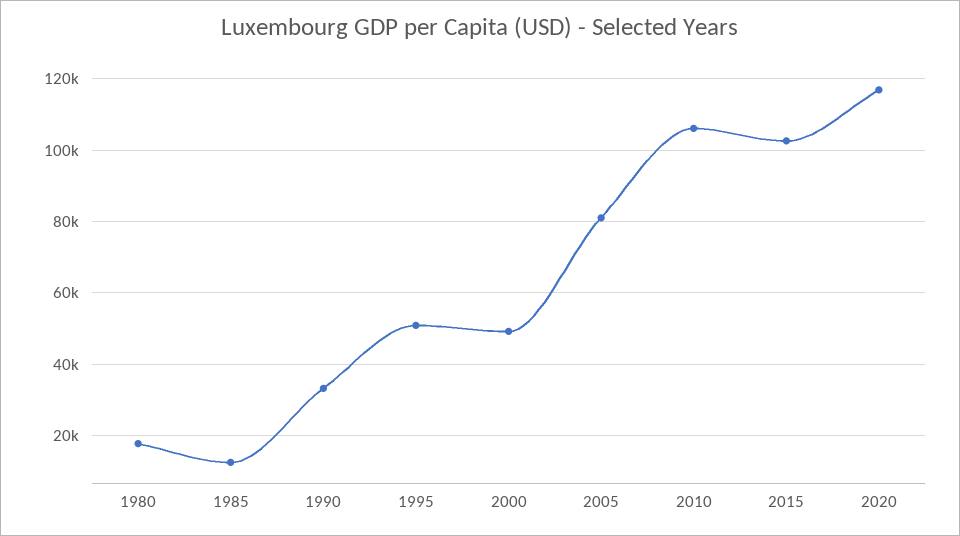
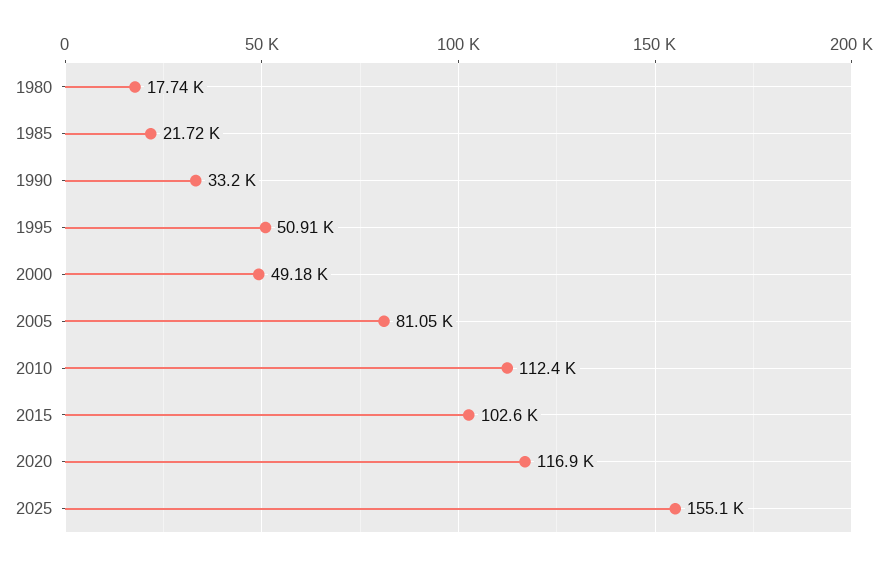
1985: 12000 -> 21720
2010: 106000 -> 112400
2025: none -> 155100

